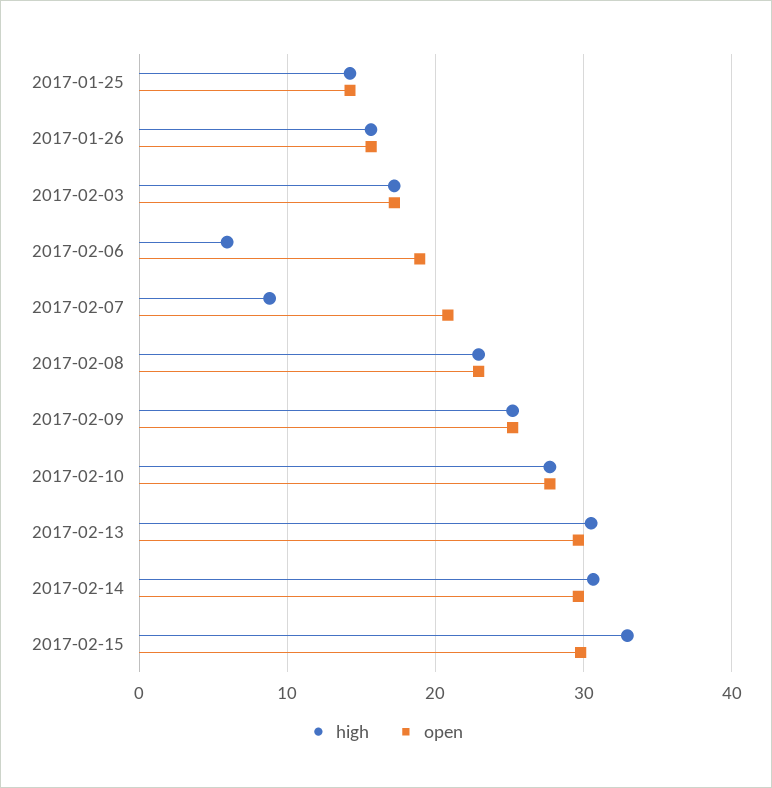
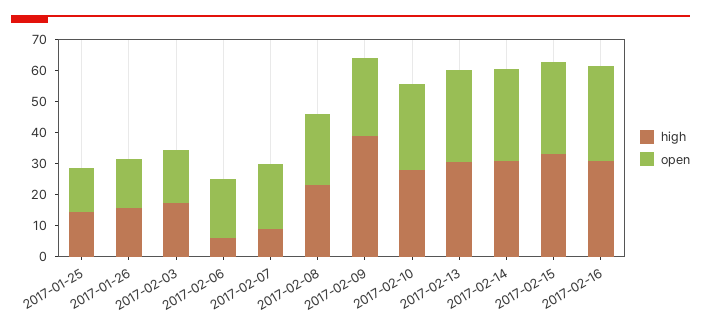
high, 2017-02-09: 25 -> 40
high, 2017-02-16: none -> 30
open, 2017-02-16: none -> 30

